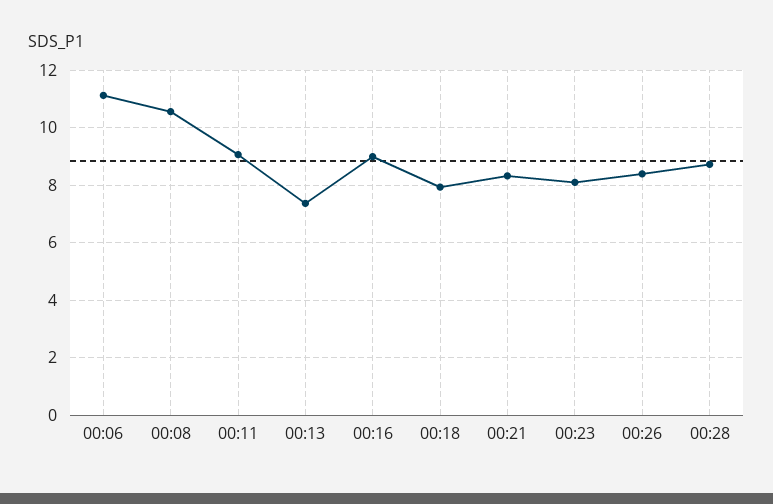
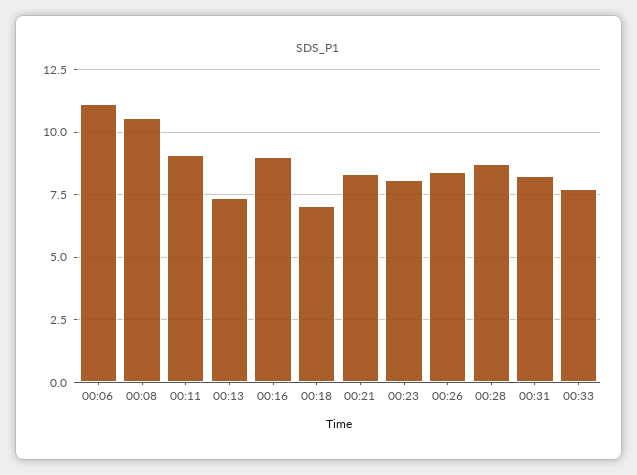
00:18: 8 -> 7
00:31: none -> 8.25
00:33: none -> 7.75

